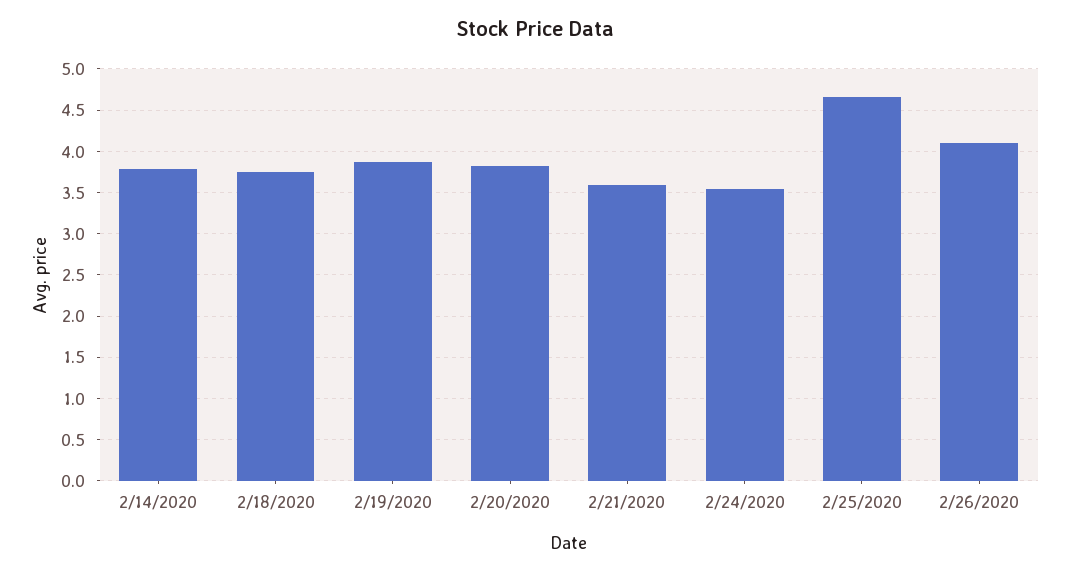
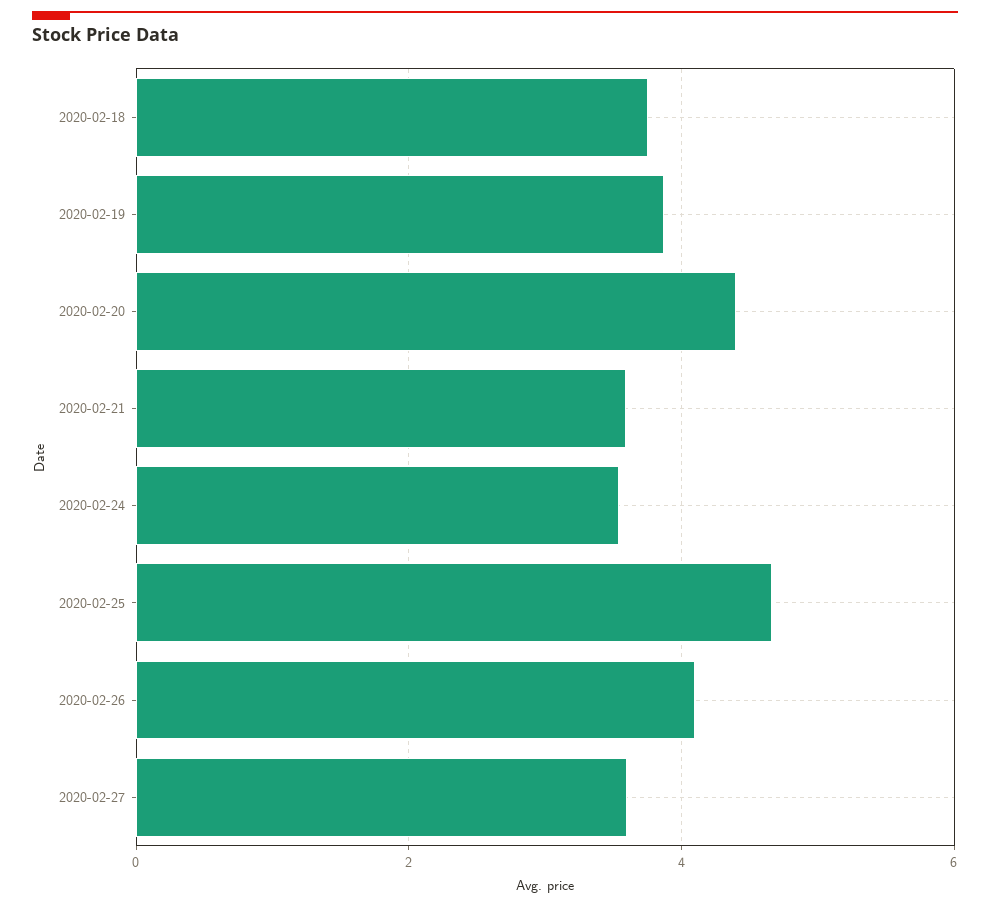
2/14/2020: 3.8 -> none
2/20/2020: 3.8 -> 4.4
2020-02-27: none -> 3.6

